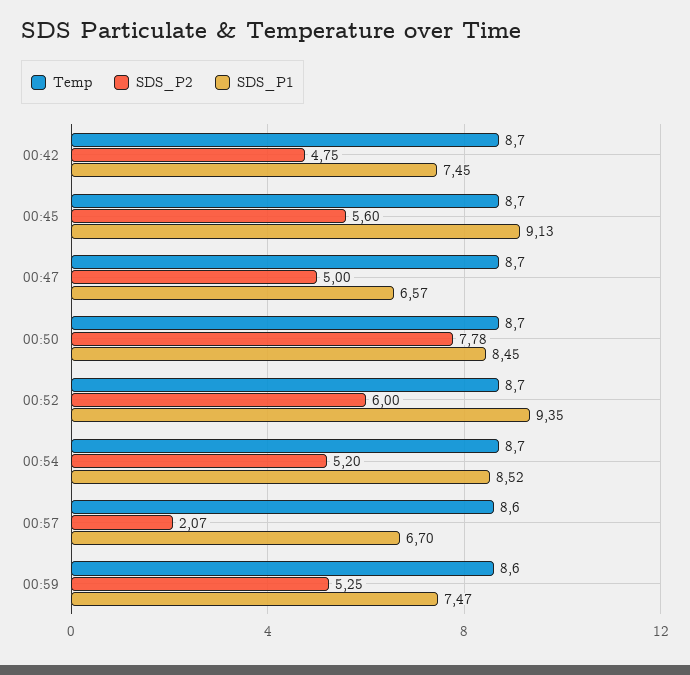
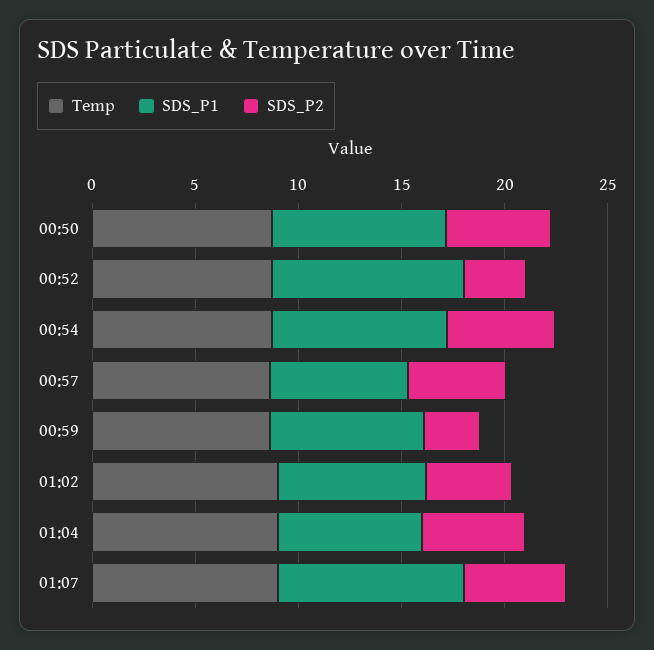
Temp, 00:42: 8.7 -> none
SDS_P2, 00:42: 4.75 -> none
SDS_P1, 00:42: 7.45 -> none
Temp, 00:45: 8.7 -> none
SDS_P2, 00:45: 5.6 -> none
SDS_P1, 00:45: 9.13 -> none
Temp, 00:47: 8.7 -> none
SDS_P2, 00:47: 5 -> none
SDS_P1, 00:47: 6.57 -> none
SDS_P2, 00:50: 7.78 -> 5
SDS_P2, 00:52: 6 -> 3
SDS_P2, 00:57: 2.07 -> 5
SDS_P2, 00:59: 5.25 -> 3
Temp, 01:02: none -> 9
SDS_P1, 01:02: none -> 7
SDS_P2, 01:02: none -> 4
Temp, 01:04: none -> 9
SDS_P1, 01:04: none -> 7
SDS_P2, 01:04: none -> 5
Temp, 01:07: none -> 9
SDS_P1, 01:07: none -> 9
SDS_P2, 01:07: none -> 5

